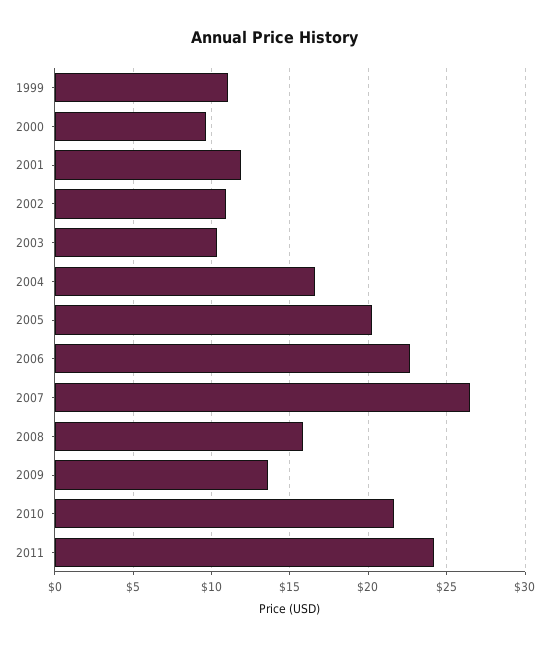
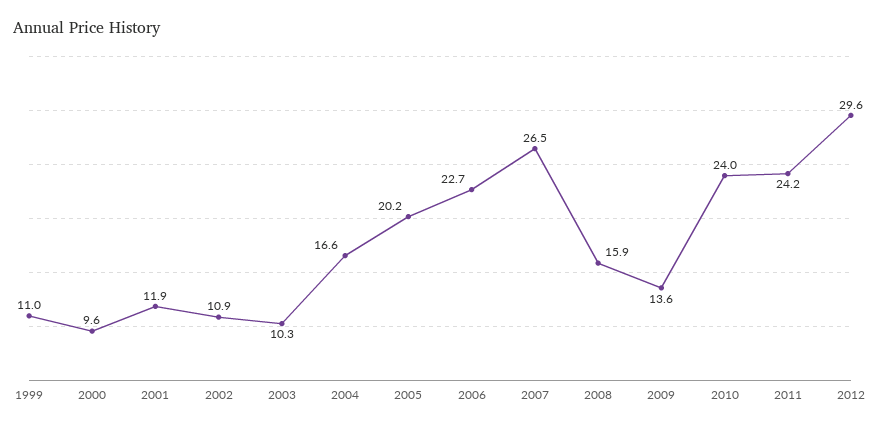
2010: 21.5 -> 24
2012: none -> 29.6

